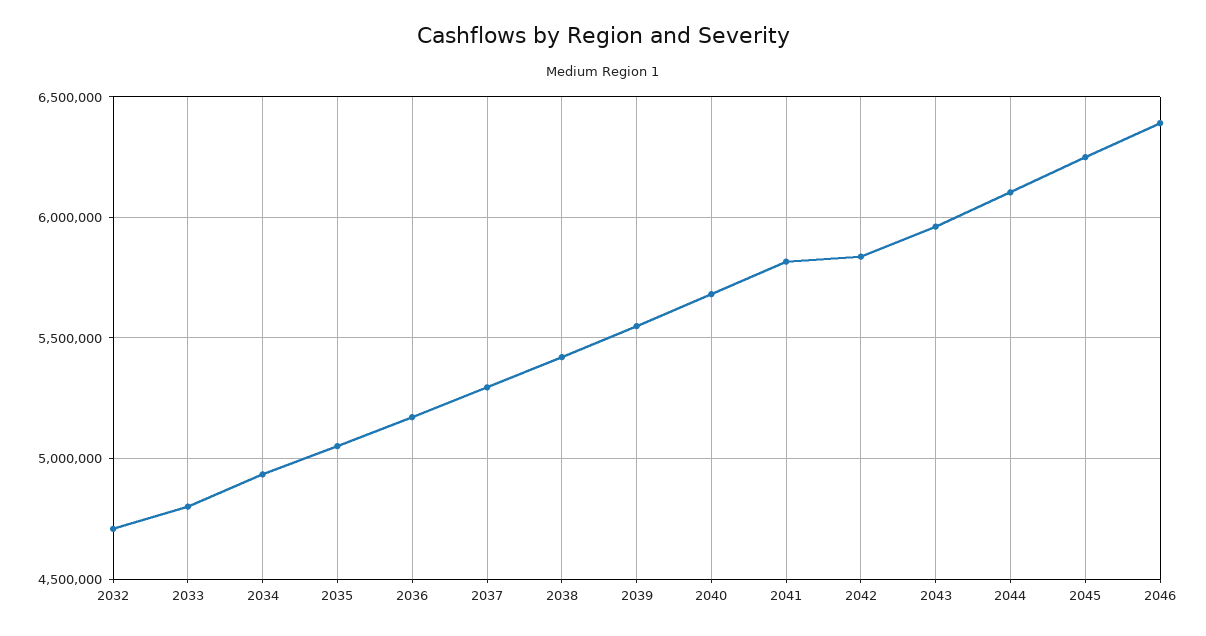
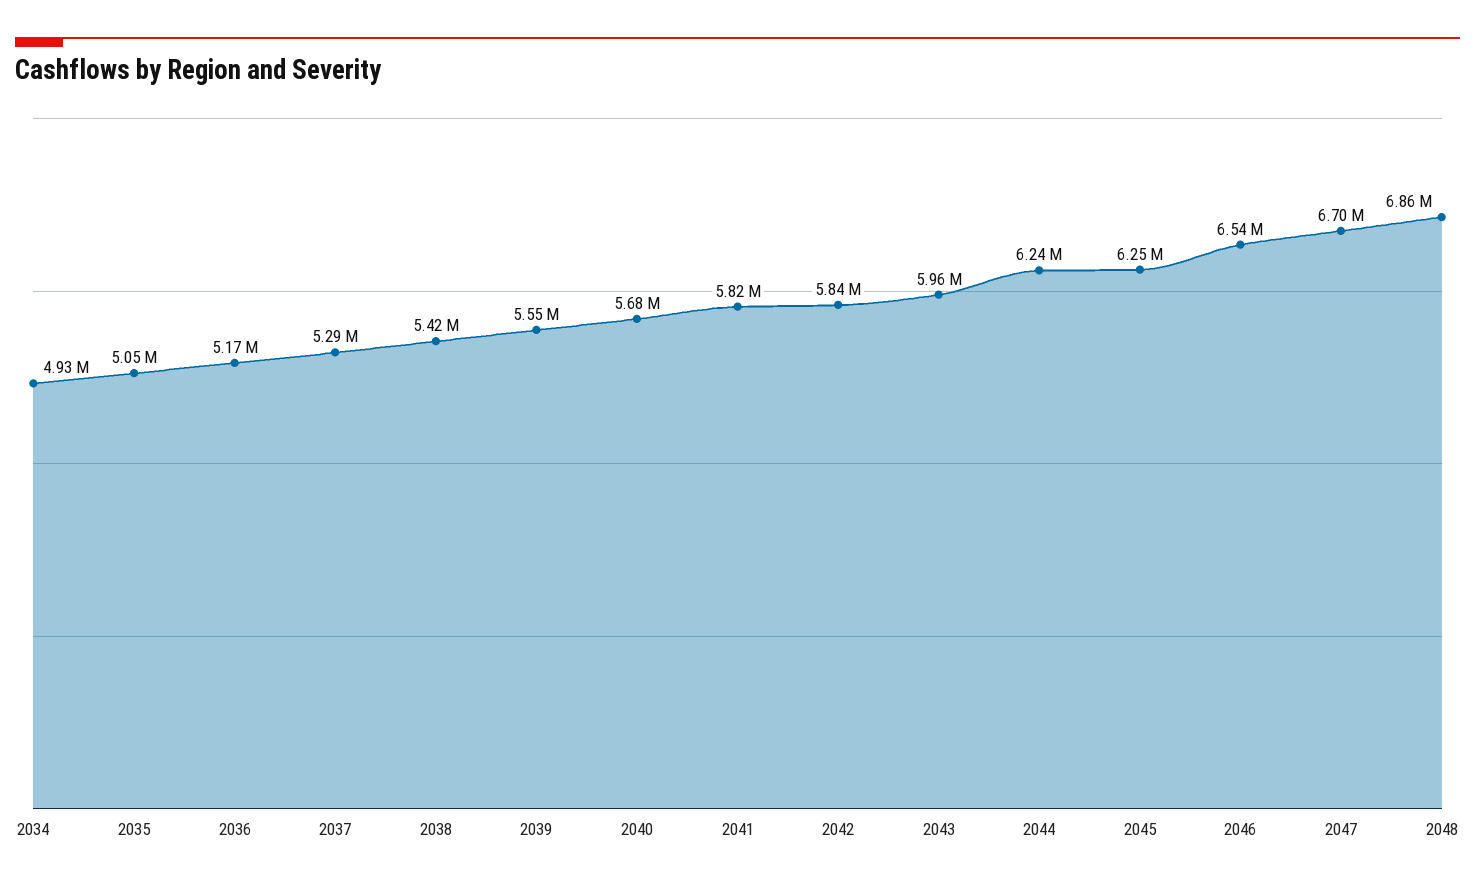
2032: 4700000 -> none
2033: 4800000 -> none
2044: 6100000 -> 6240000
2046: 6400000 -> 6540000
2047: none -> 6700000
2048: none -> 6860000

